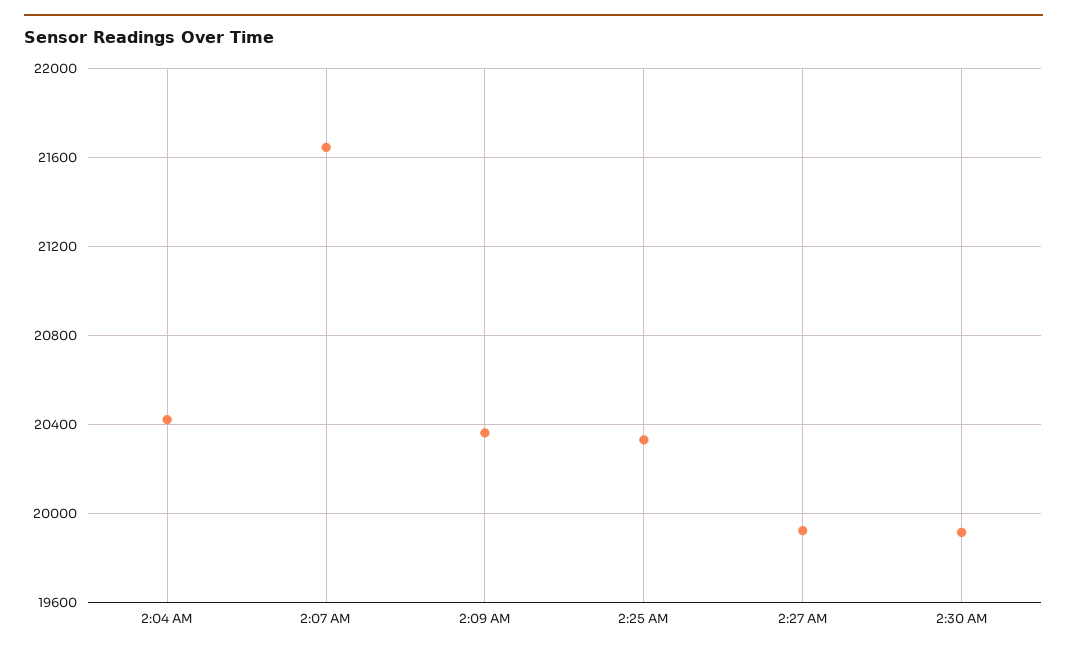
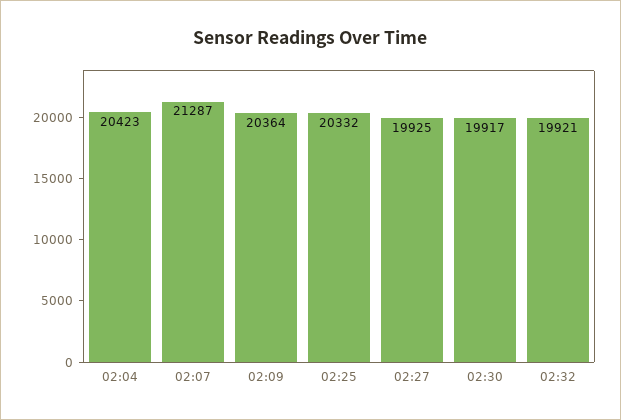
2:07 AM: 21650 -> 21287
02:32: none -> 19921

